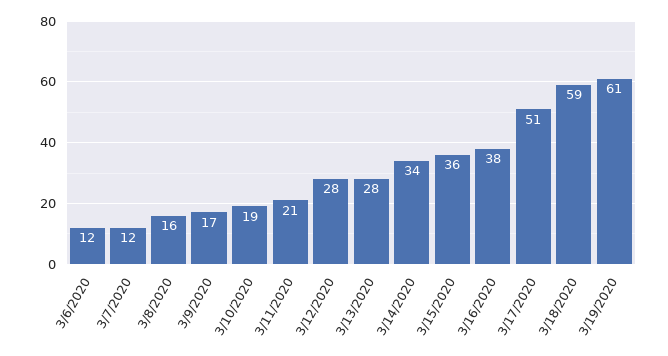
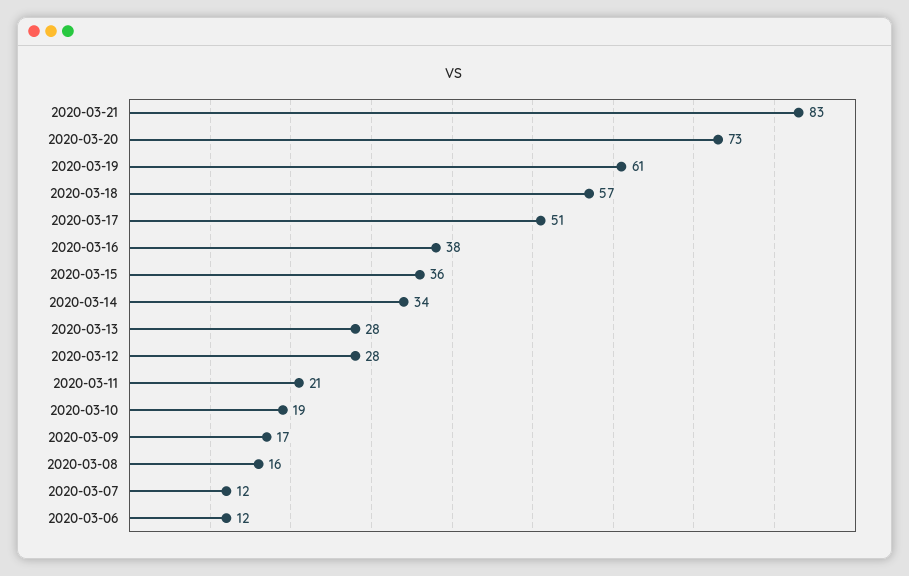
3/18/2020: 59 -> 57
2020-03-21: none -> 83
2020-03-20: none -> 73

